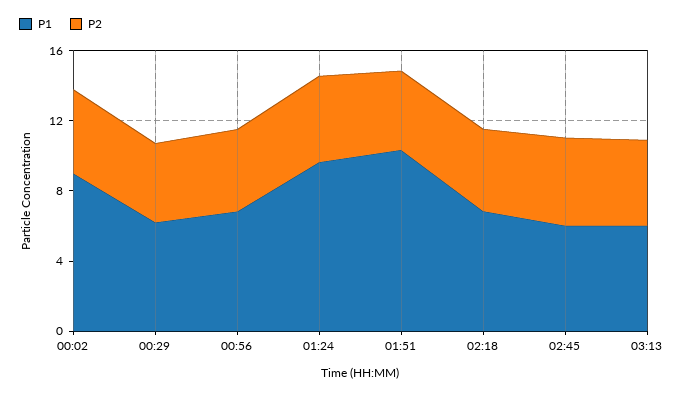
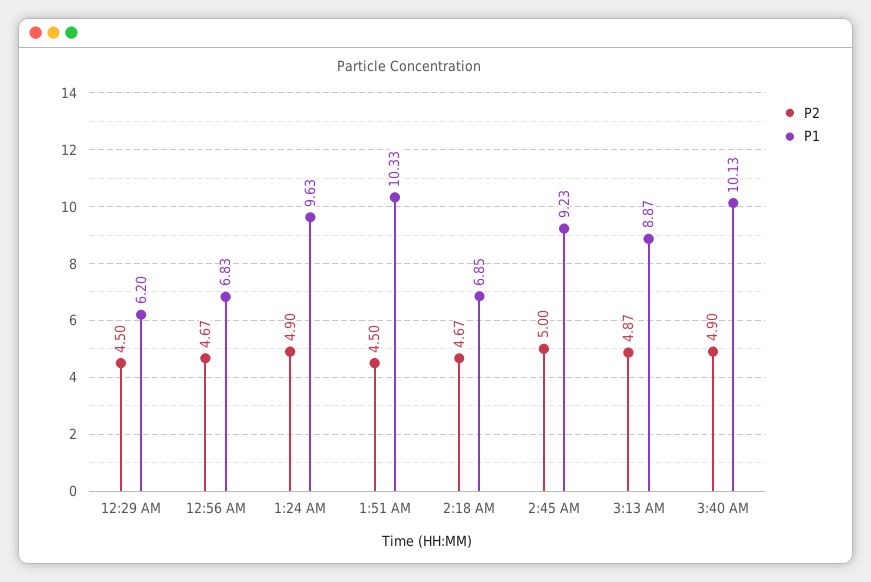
P1, 00:02: 9 -> none
P2, 00:02: 5 -> none
P1, 02:45: 6 -> 9.23
P1, 03:13: 6 -> 8.87
P2, 3:40 AM: none -> 4.9
P1, 3:40 AM: none -> 10.13

